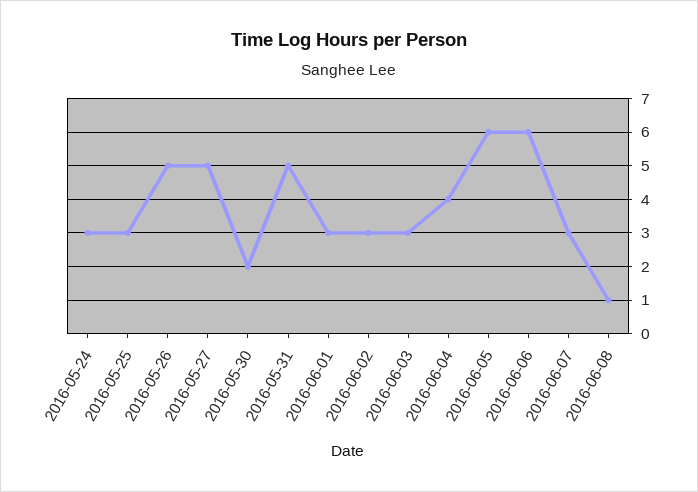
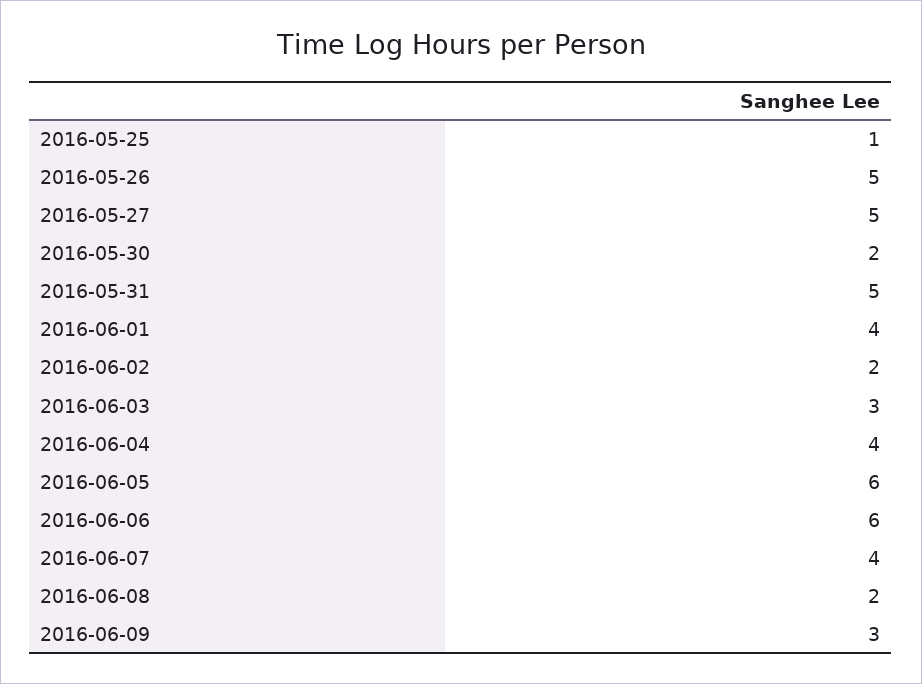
2016-05-24: 3 -> none
2016-05-25: 3 -> 1
2016-06-01: 3 -> 4
2016-06-02: 3 -> 2
2016-06-07: 3 -> 4
2016-06-08: 1 -> 2
2016-06-09: none -> 3

